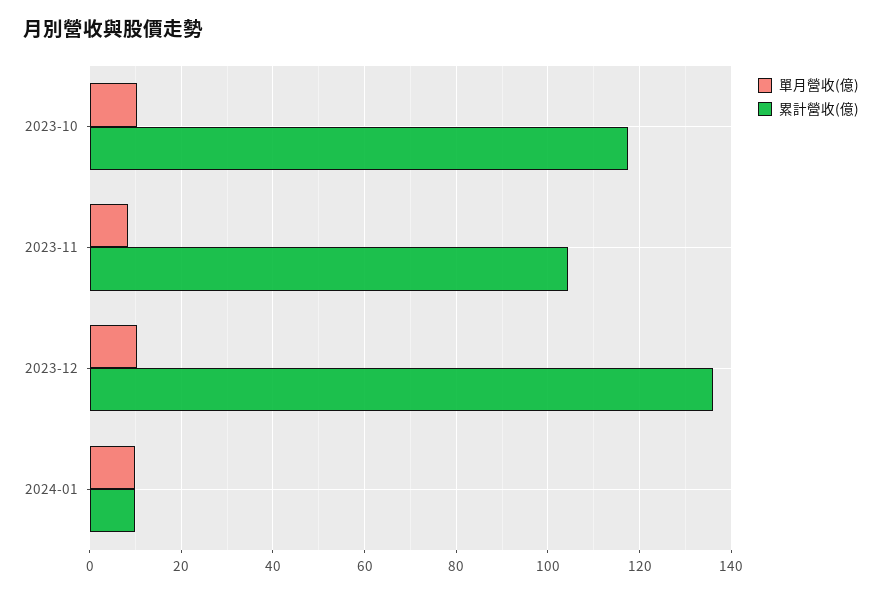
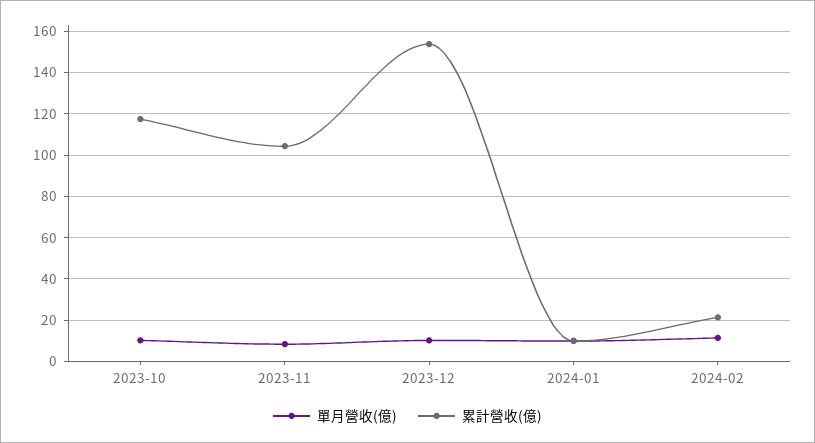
累計營收(億), 2023-12: 136 -> 155
單月營收(億), 2024-02: none -> 10
累計營收(億), 2024-02: none -> 20

